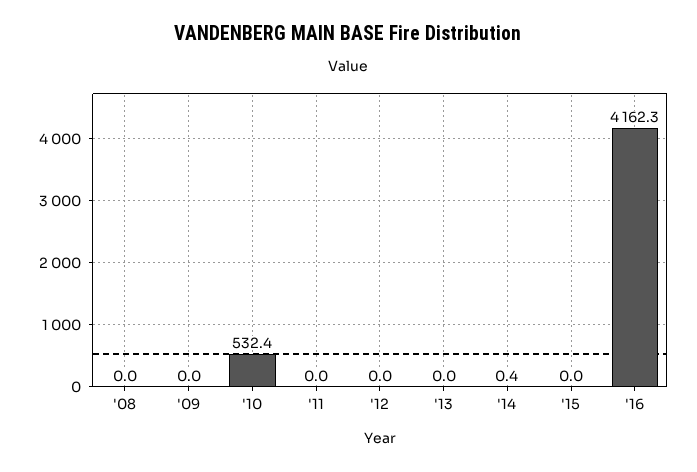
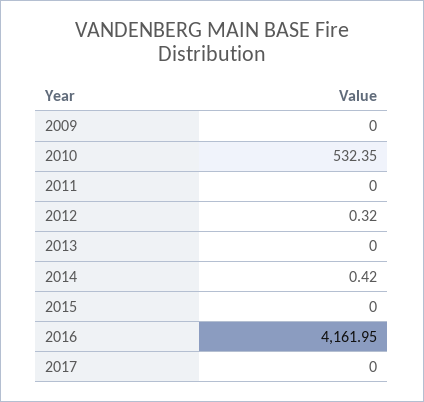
'08: 0 -> none
'12: 0 -> 0.32
'16: 4162.3 -> 4161.95
2017: none -> 0

